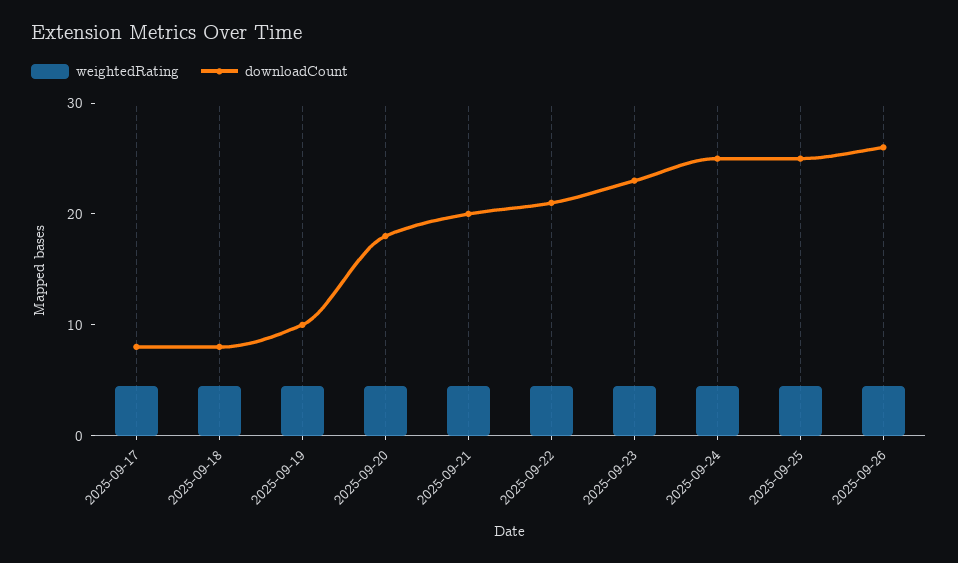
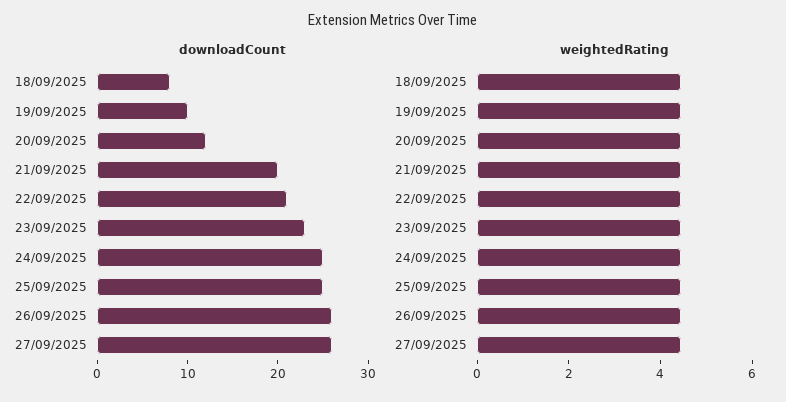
weightedRating, 2025-09-17: 4 -> none
downloadCount, 2025-09-17: 8 -> none
downloadCount, 2025-09-20: 18 -> 12
downloadCount, 27/09/2025: none -> 26
weightedRating, 27/09/2025: none -> 4.5

